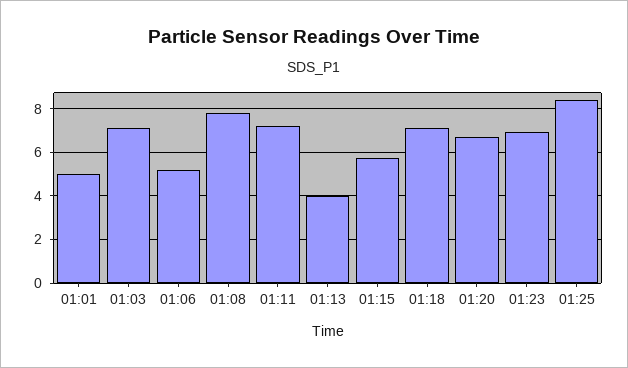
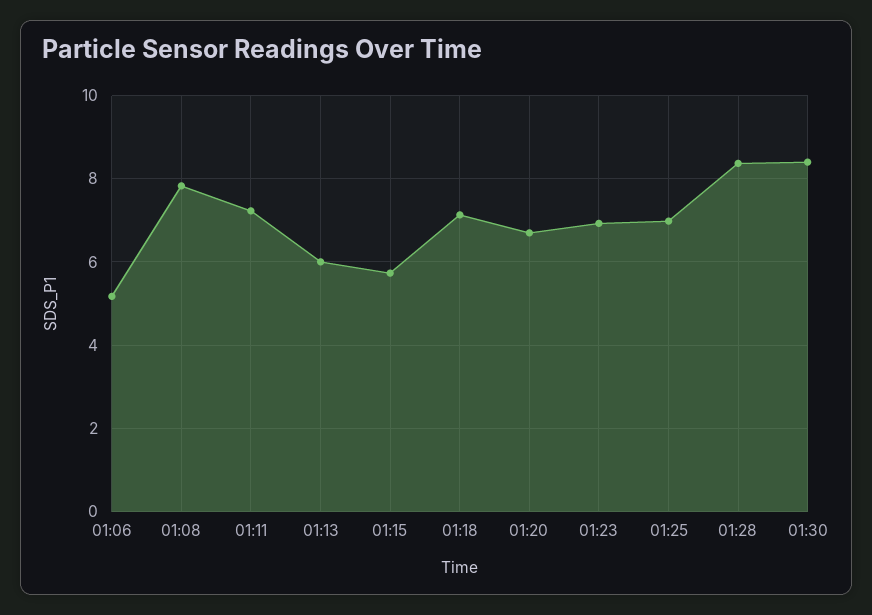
01:01: 5 -> none
01:03: 7 -> none
01:13: 4 -> 6
01:25: 8.5 -> 7
01:28: none -> 8.4
01:30: none -> 8.4

